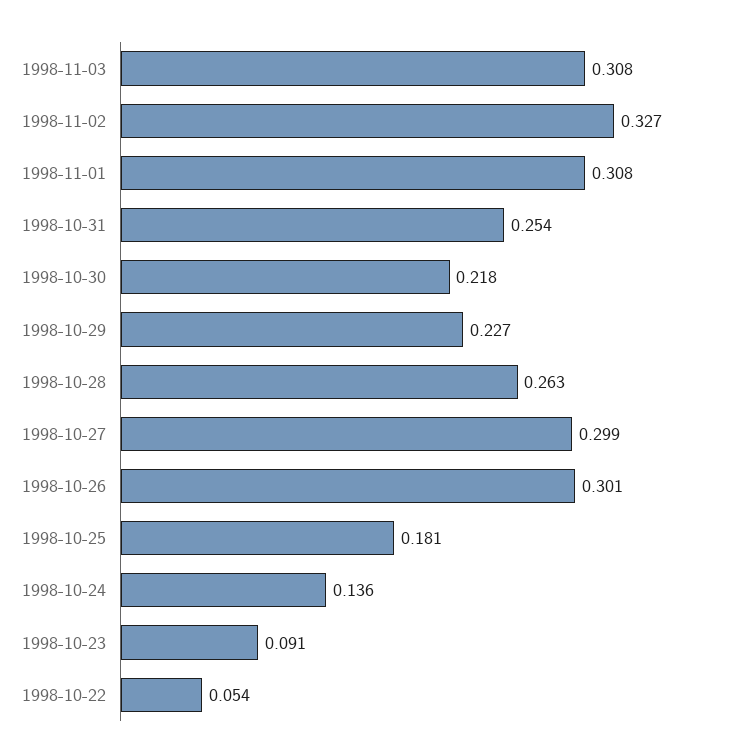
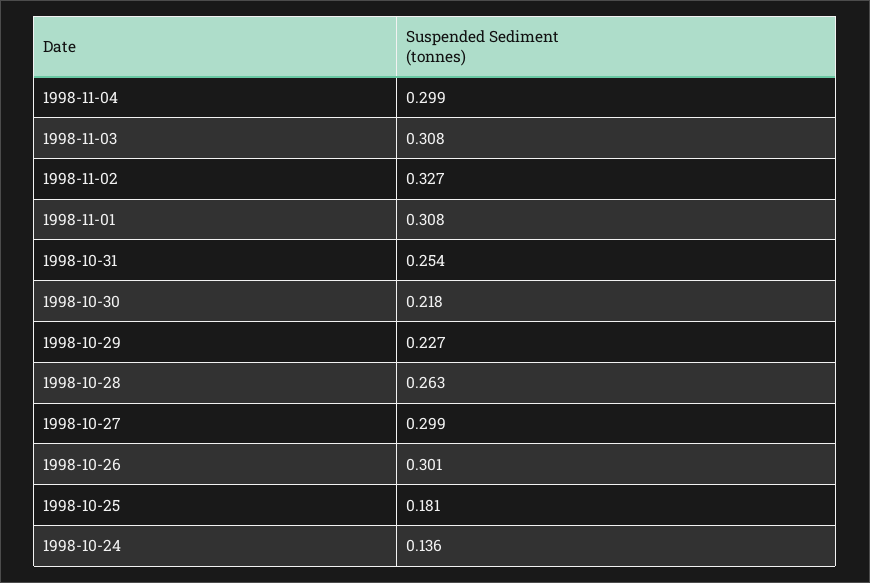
1998-10-23: 0.091 -> none
1998-10-22: 0.054 -> none
1998-11-04: none -> 0.299

